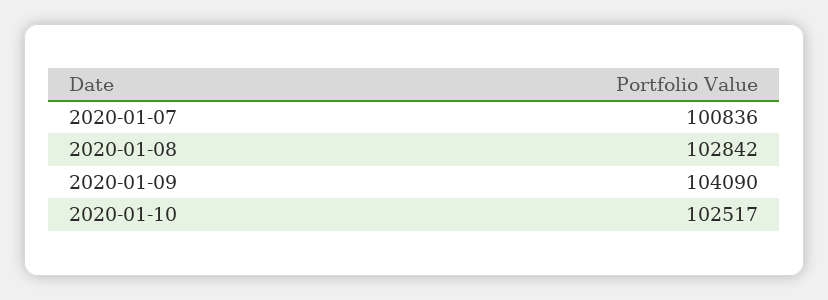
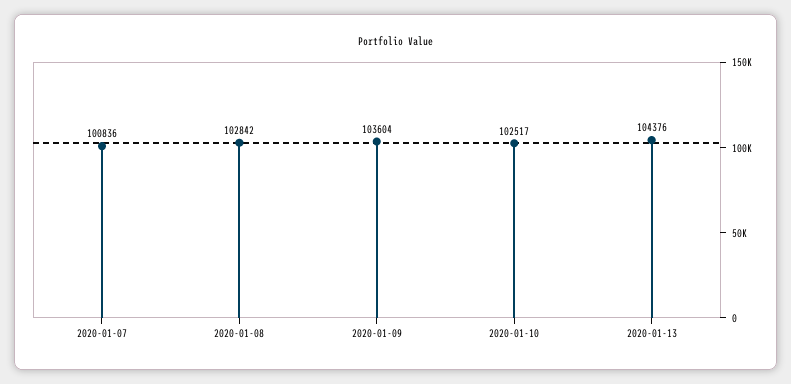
2020-01-09: 104090 -> 103604
2020-01-13: none -> 104376

